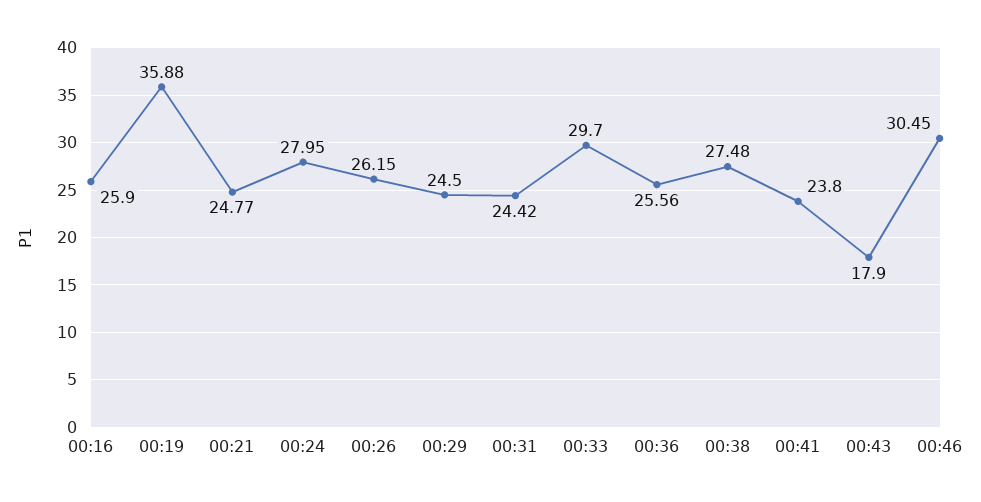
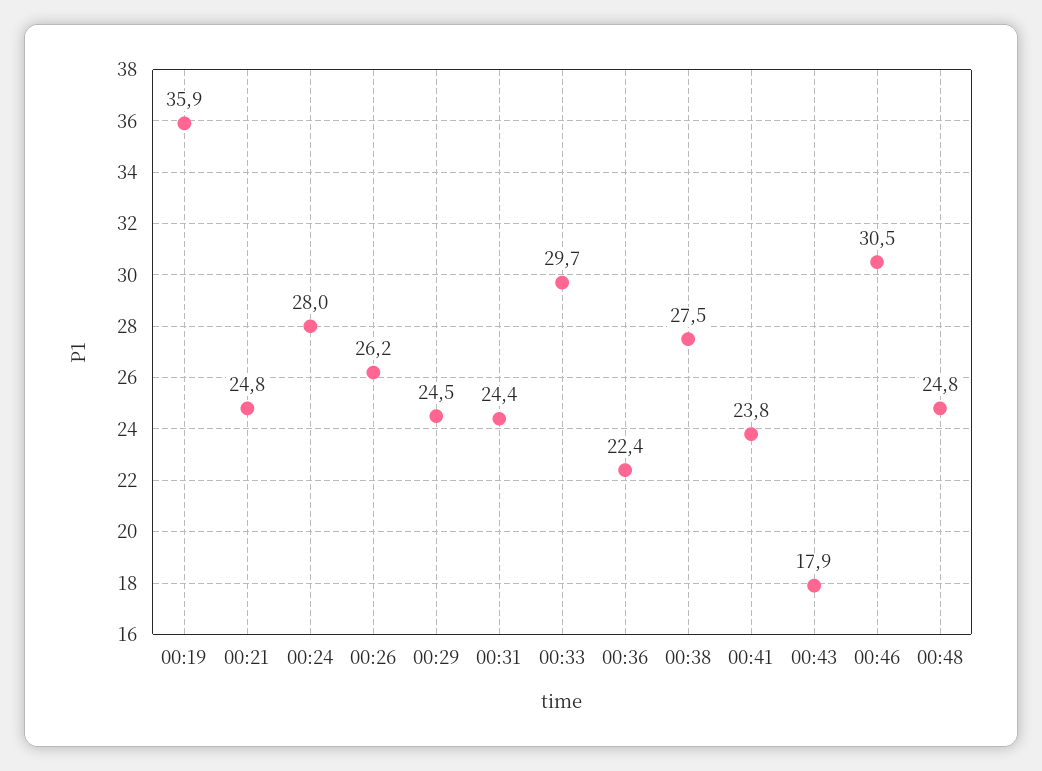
00:16: 25.9 -> none
00:36: 25.56 -> 22.4
00:48: none -> 24.8

